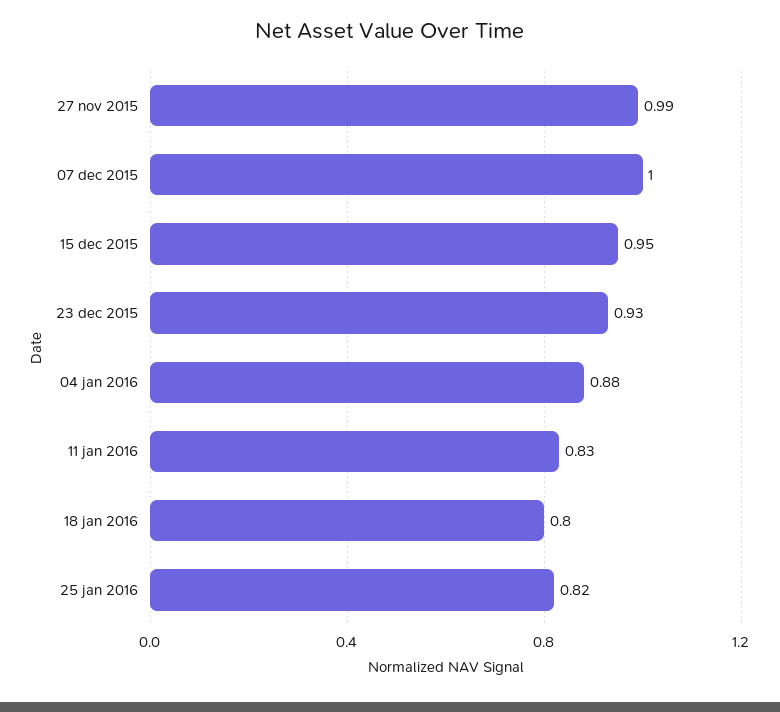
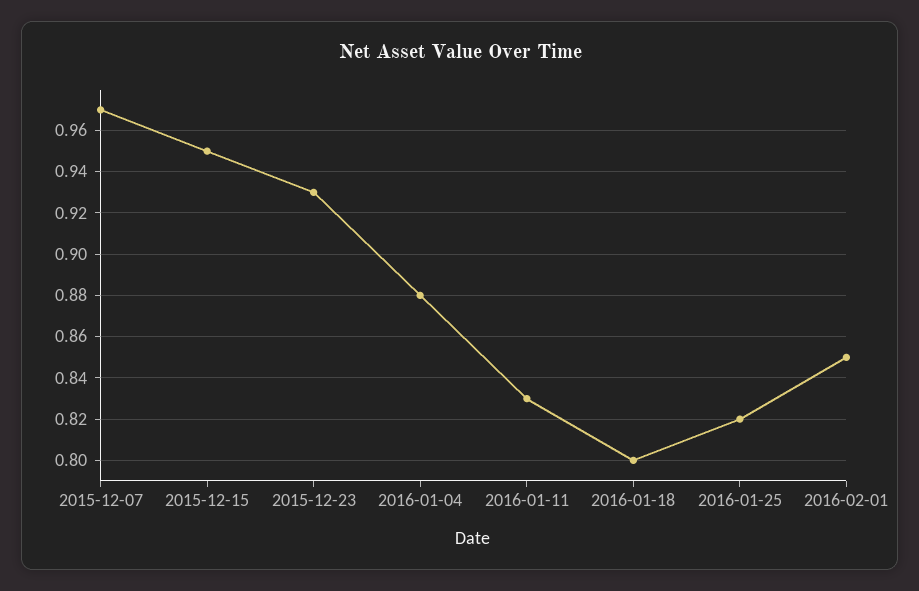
27 nov 2015: 0.99 -> none
07 dec 2015: 1 -> 0.97
2016-02-01: none -> 0.85

